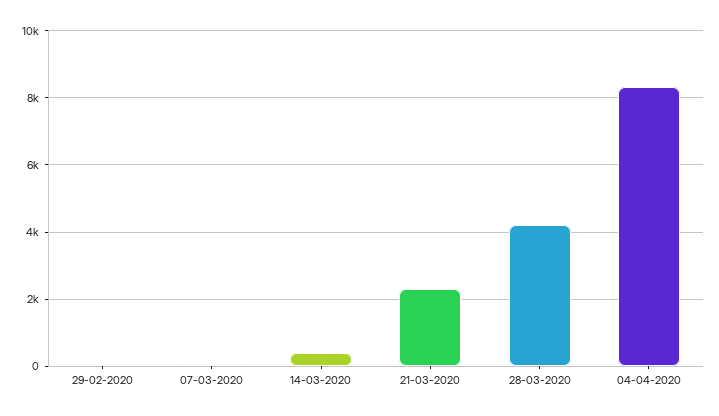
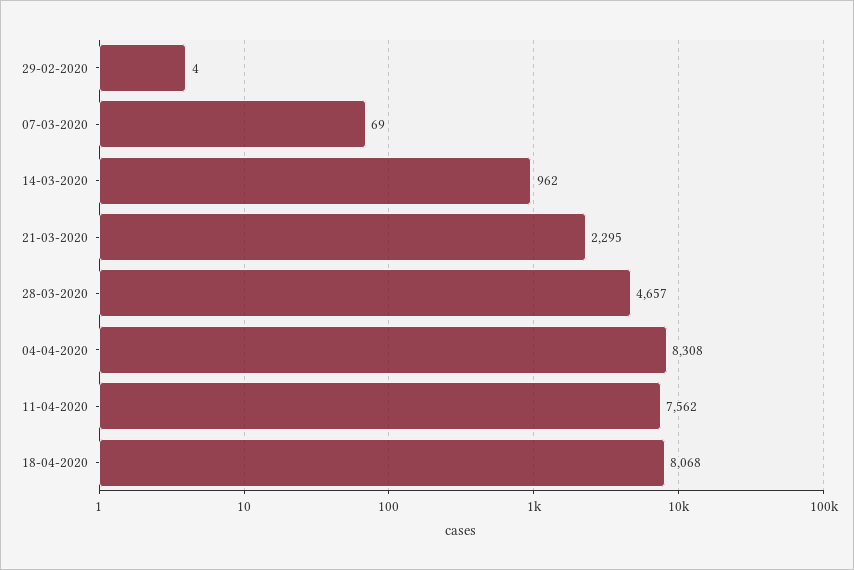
14-03-2020: 400 -> 962
28-03-2020: 4200 -> 4657
11-04-2020: none -> 7562
18-04-2020: none -> 8068

